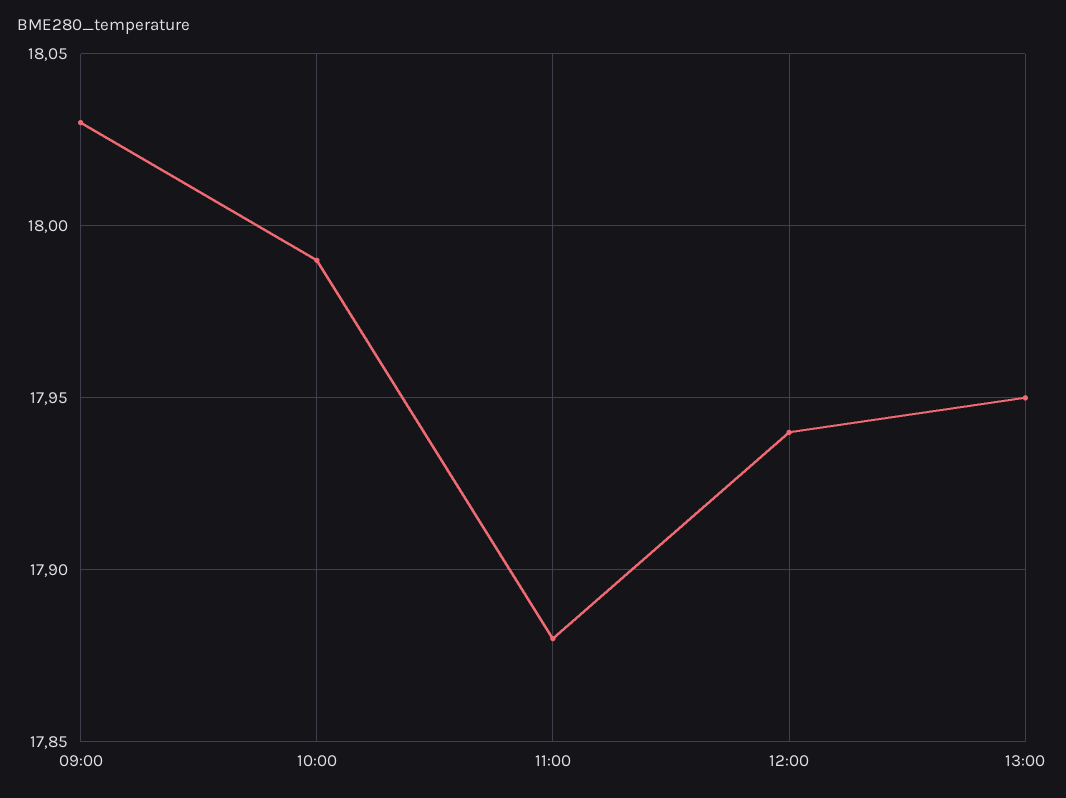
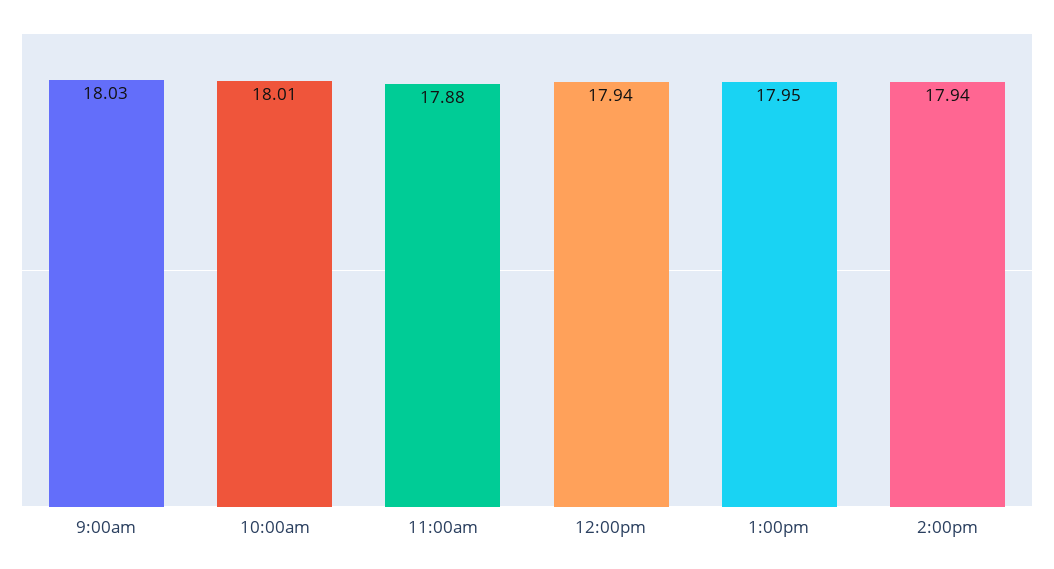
10:00: 17.99 -> 18.01
2:00pm: none -> 17.94

